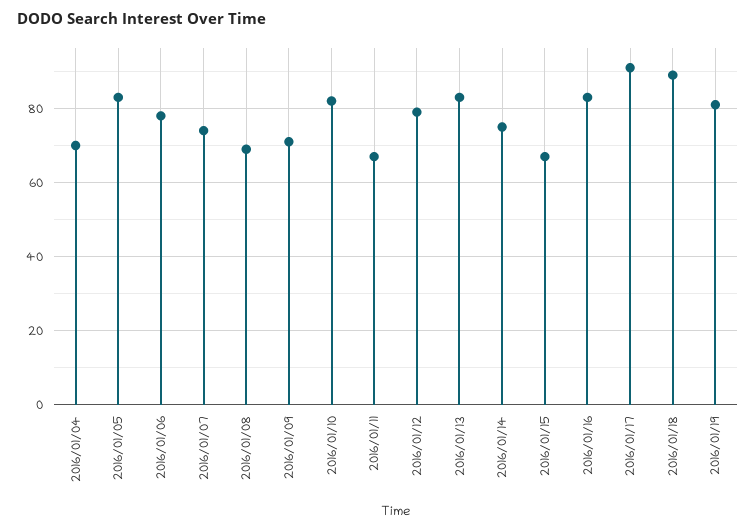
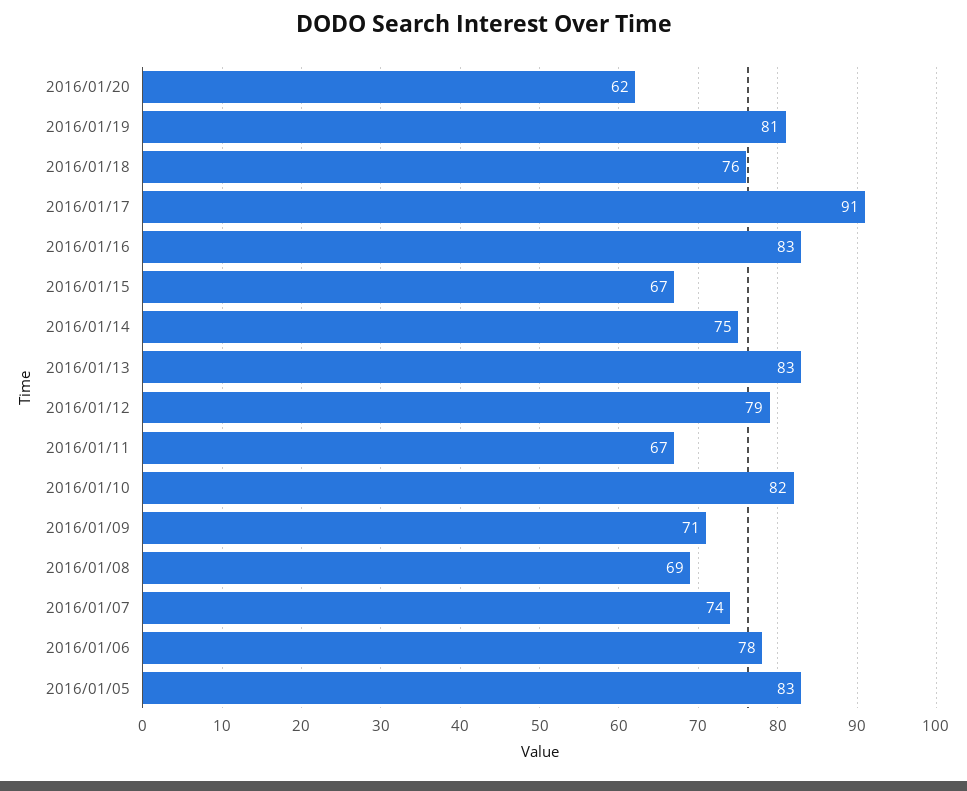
2016/01/04: 70 -> none
2016/01/18: 90 -> 76
2016/01/20: none -> 62

